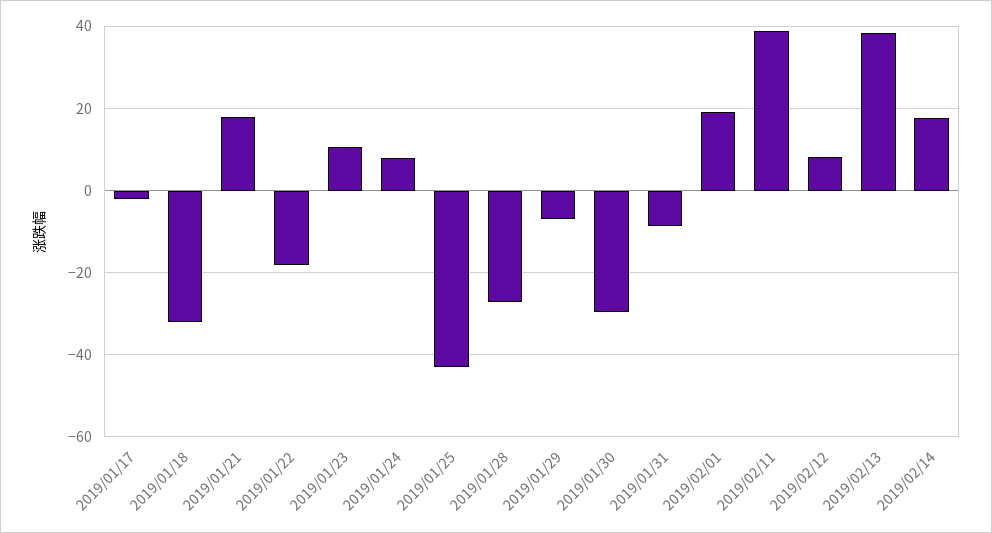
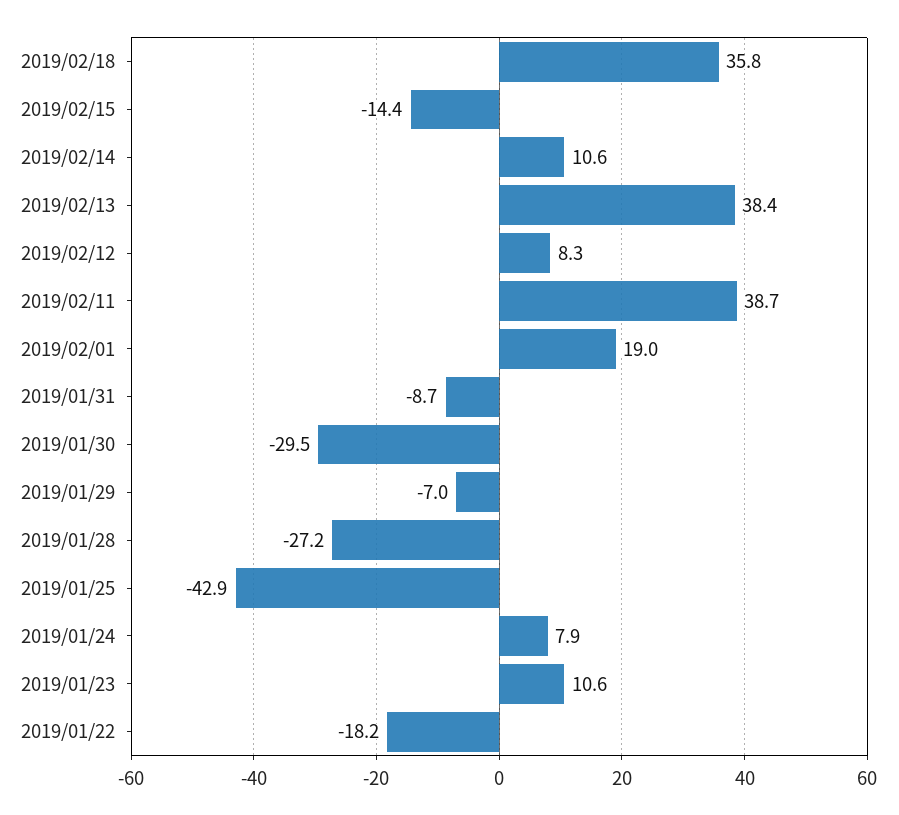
2019/01/17: -2 -> none
2019/01/18: -32 -> none
2019/01/21: 18 -> none
2019/02/14: 18 -> 10.6
2019/02/18: none -> 35.8
2019/02/15: none -> -14.4

